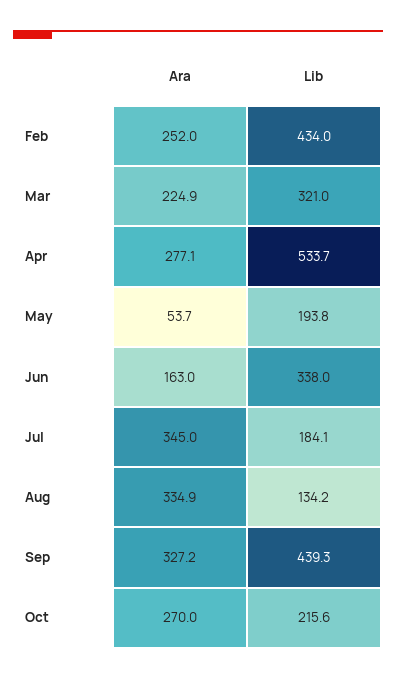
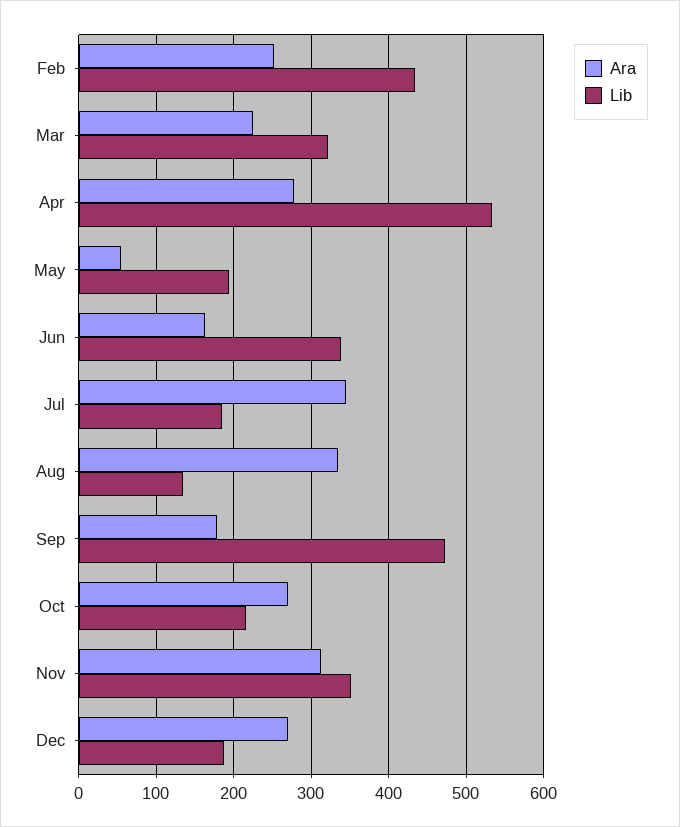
Ara, Sep: 327.2 -> 180
Lib, Sep: 439.3 -> 470
Ara, Nov: none -> 310
Lib, Nov: none -> 350
Ara, Dec: none -> 270
Lib, Dec: none -> 190

